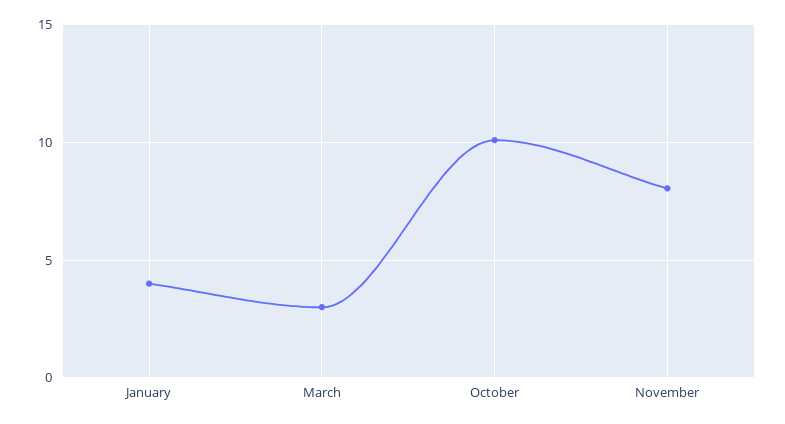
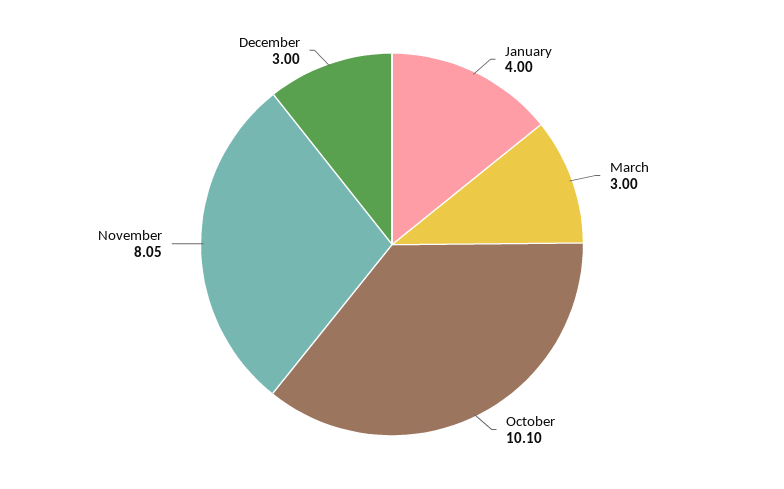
December: none -> 3

